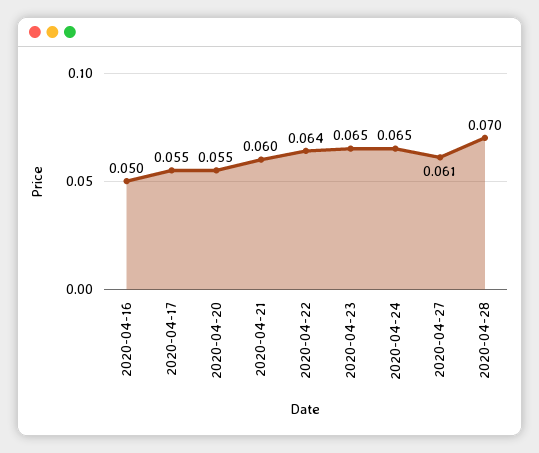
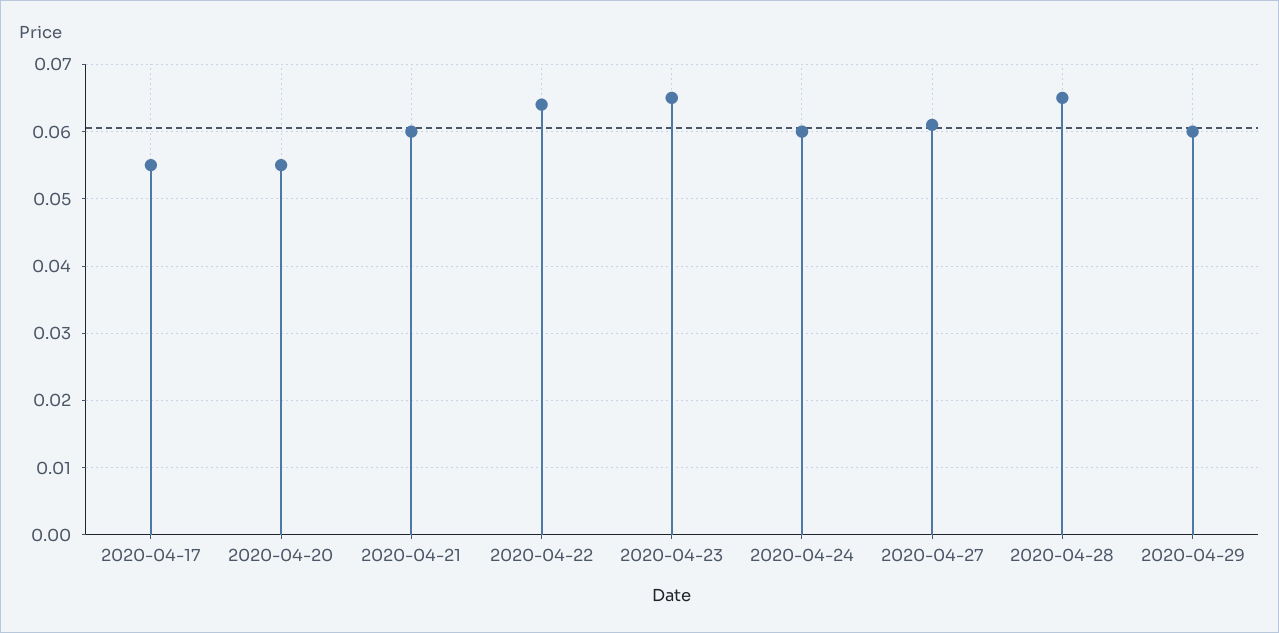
2020-04-16: 0.05 -> none
2020-04-24: 0.065 -> 0.06
2020-04-28: 0.07 -> 0.065
2020-04-29: none -> 0.06

